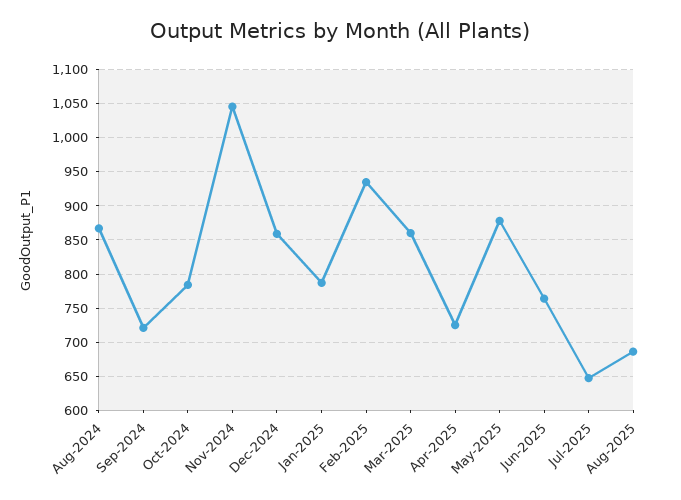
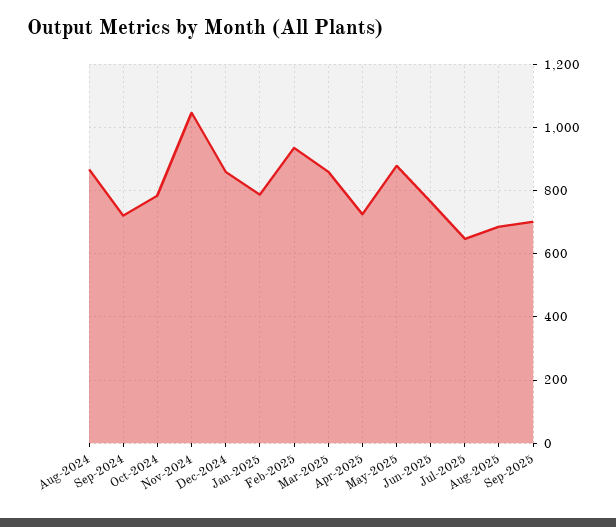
Sep-2025: none -> 700

